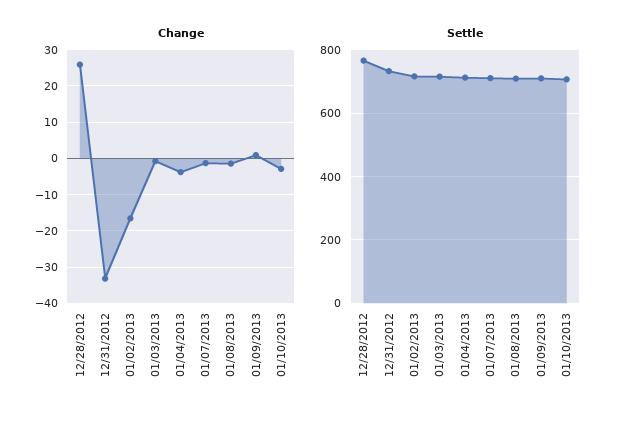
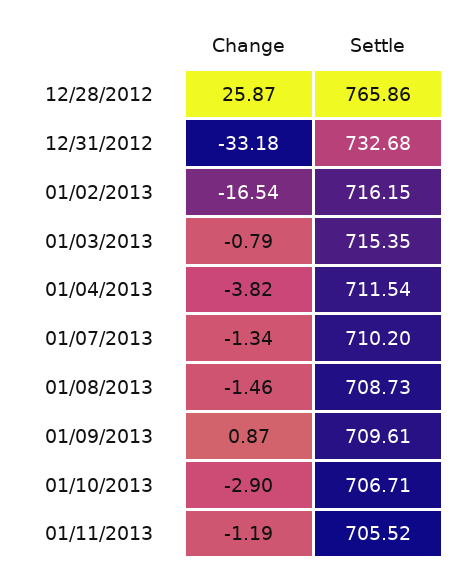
Change, 01/11/2013: none -> -1.19
Settle, 01/11/2013: none -> 705.52

